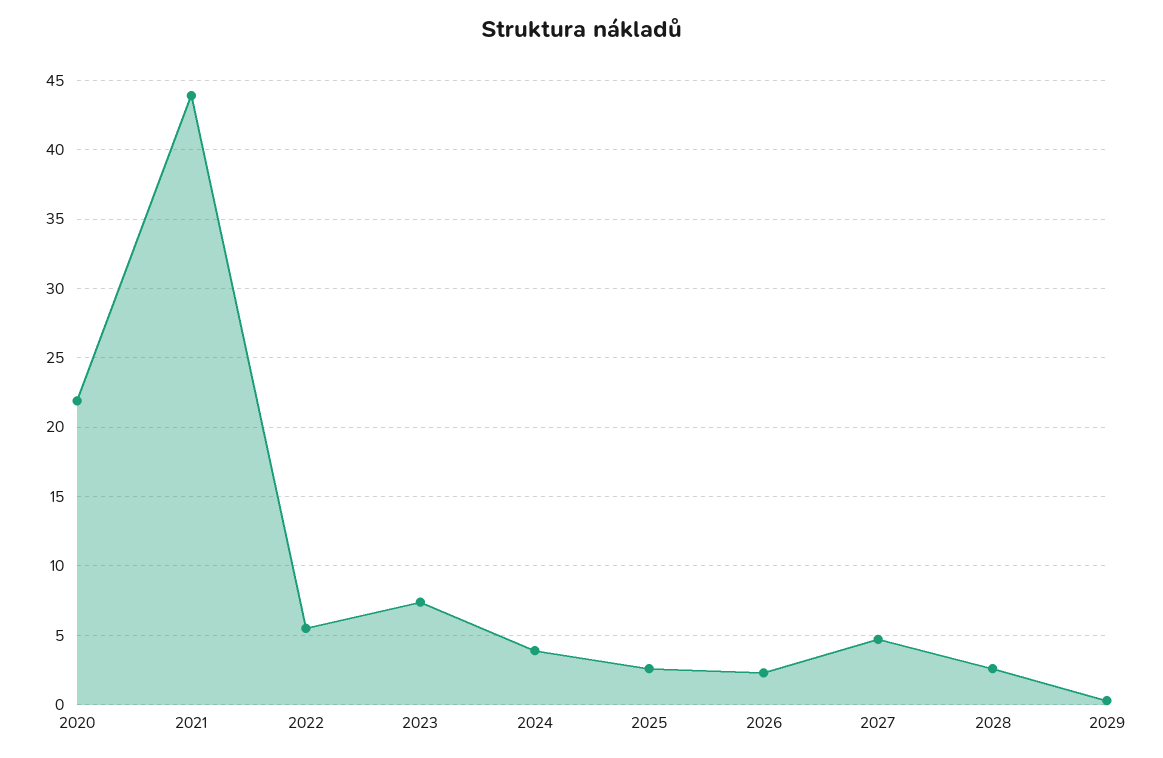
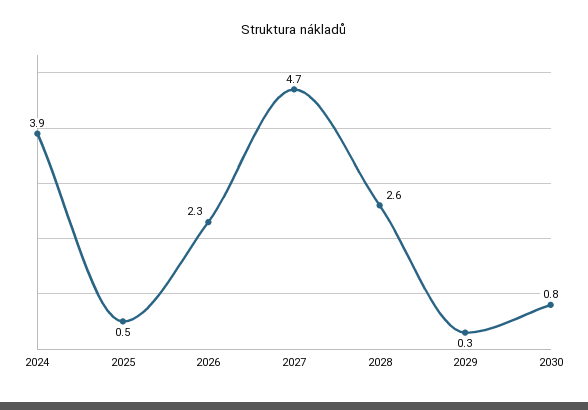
2020: 22 -> none
2021: 44 -> none
2022: 5.5 -> none
2023: 7.5 -> none
2025: 2.5 -> 0.5
2030: none -> 0.8

